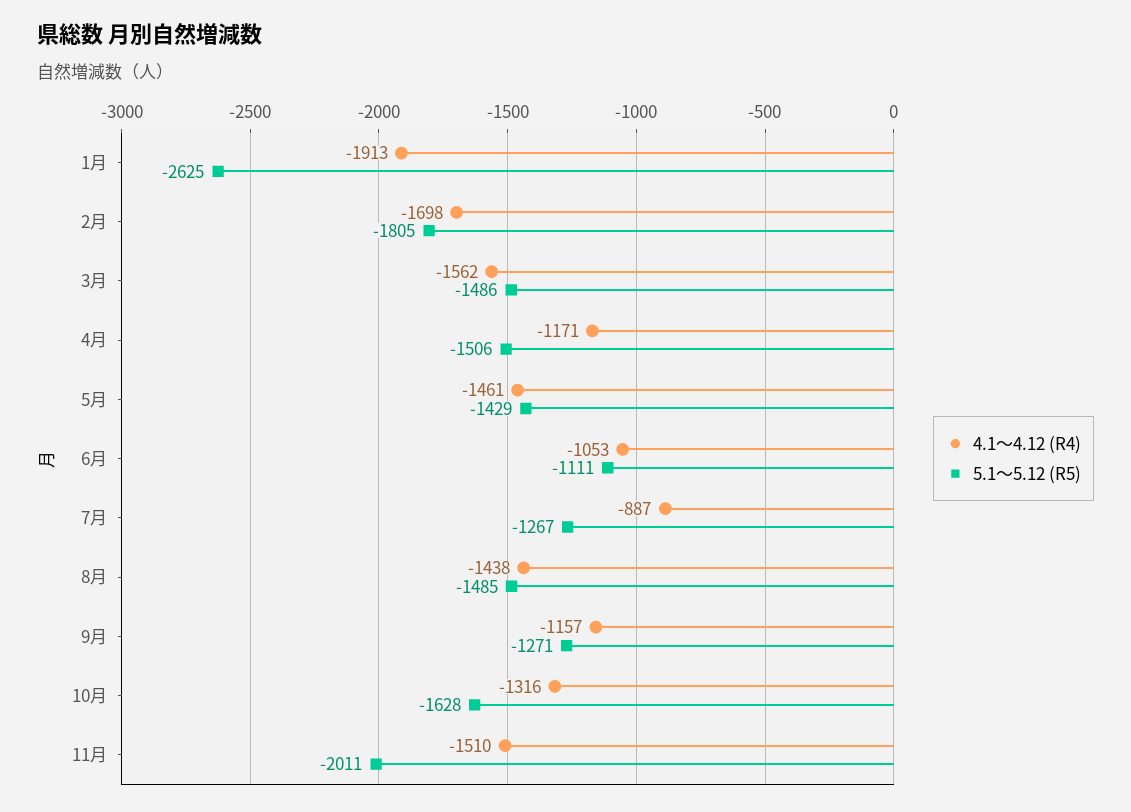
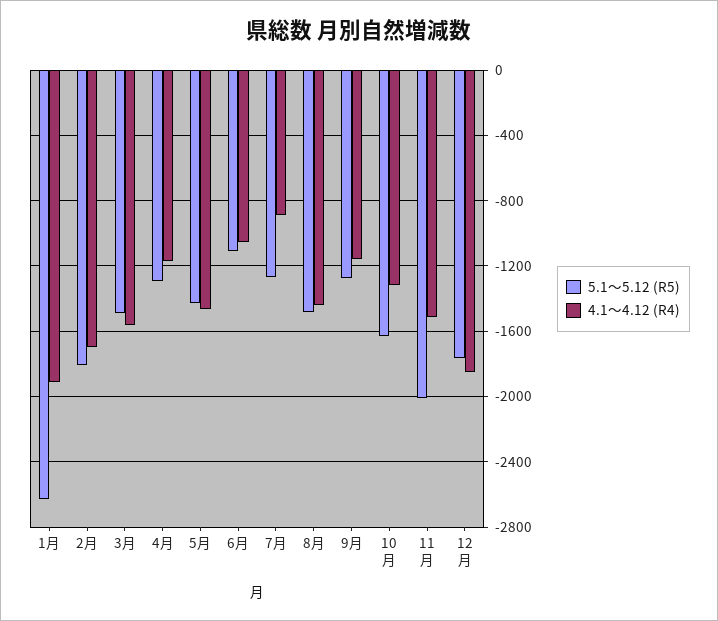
5.1～5.12 (R5), 4月: -1506 -> -1300
5.1～5.12 (R5), 12月: none -> -1750
4.1～4.12 (R4), 12月: none -> -1850

